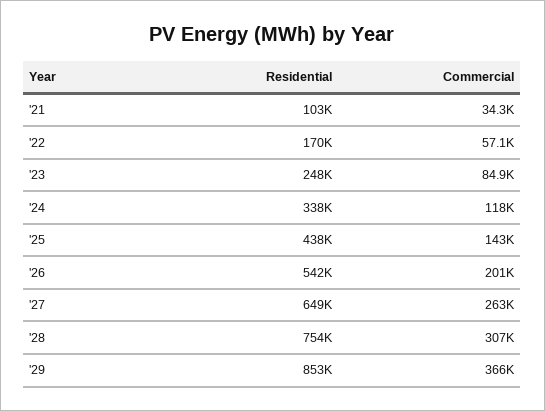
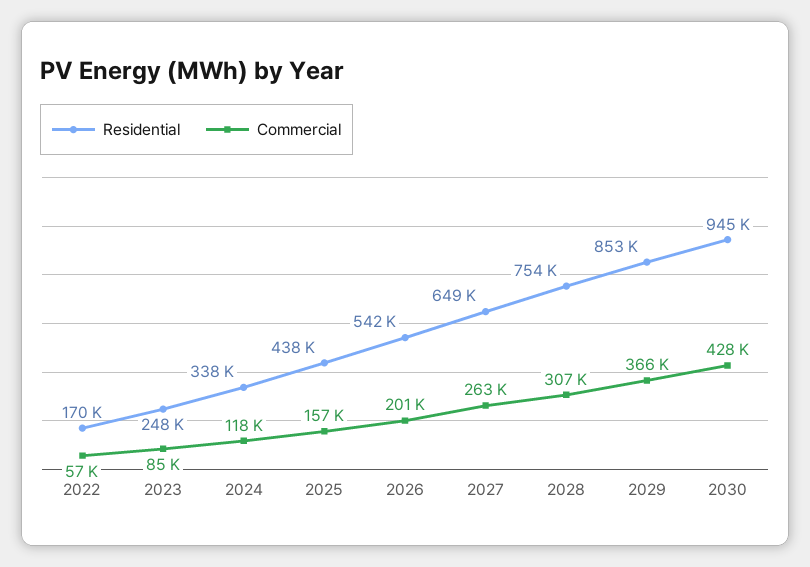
Residential, '21: 103000 -> none
Commercial, '21: 34300 -> none
Commercial, '25: 143000 -> 157000
Residential, 2030: none -> 945000
Commercial, 2030: none -> 428000

